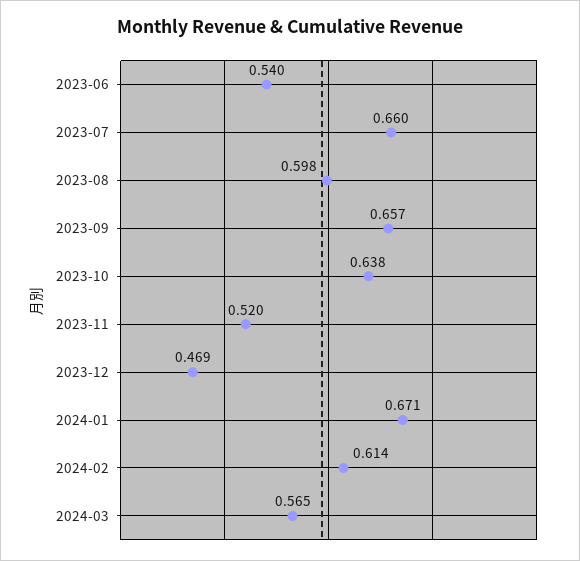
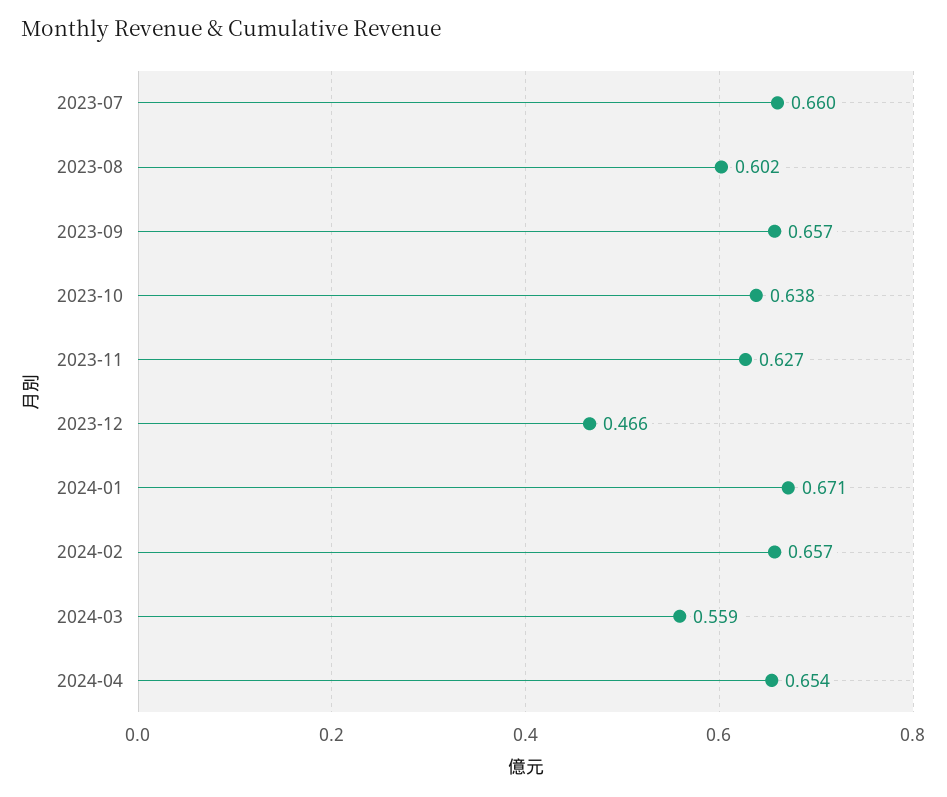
2023-06: 0.54 -> none
2023-08: 0.598 -> 0.602
2023-11: 0.52 -> 0.627
2023-12: 0.469 -> 0.466
2024-02: 0.614 -> 0.657
2024-03: 0.565 -> 0.559
2024-04: none -> 0.654

